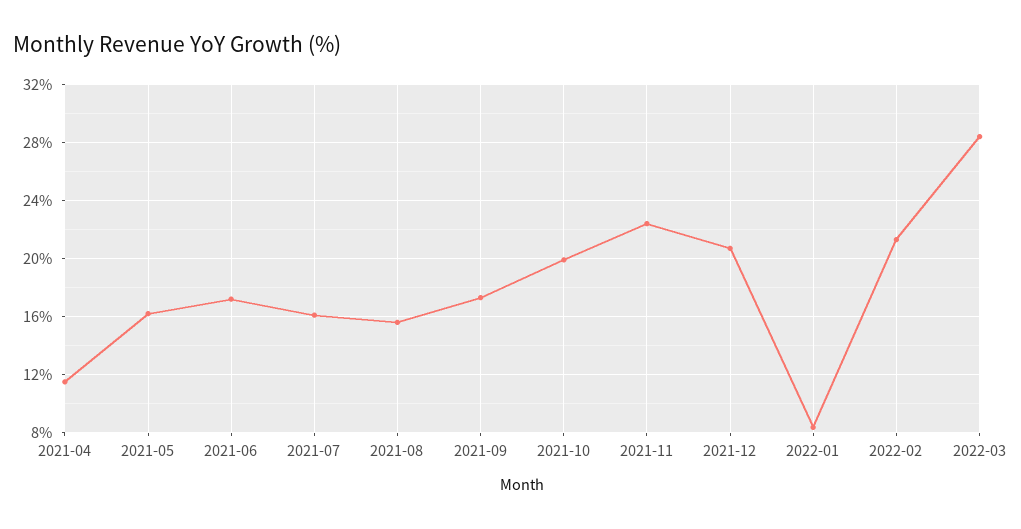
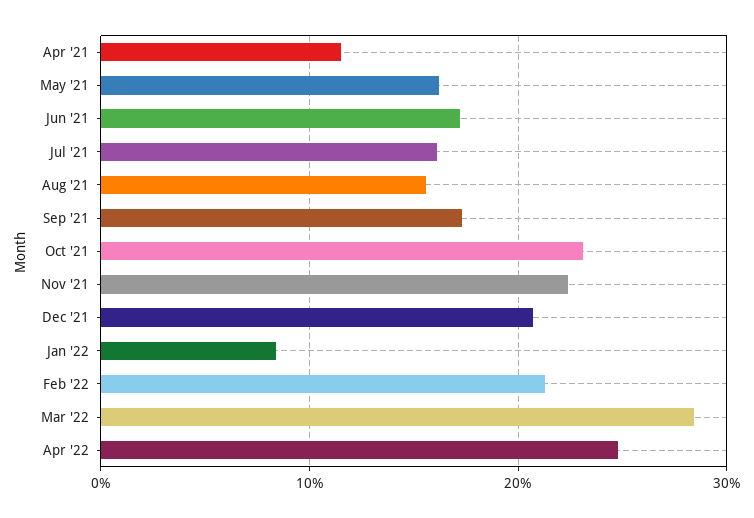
2021-10: 20 -> 23
Apr '22: none -> 25

